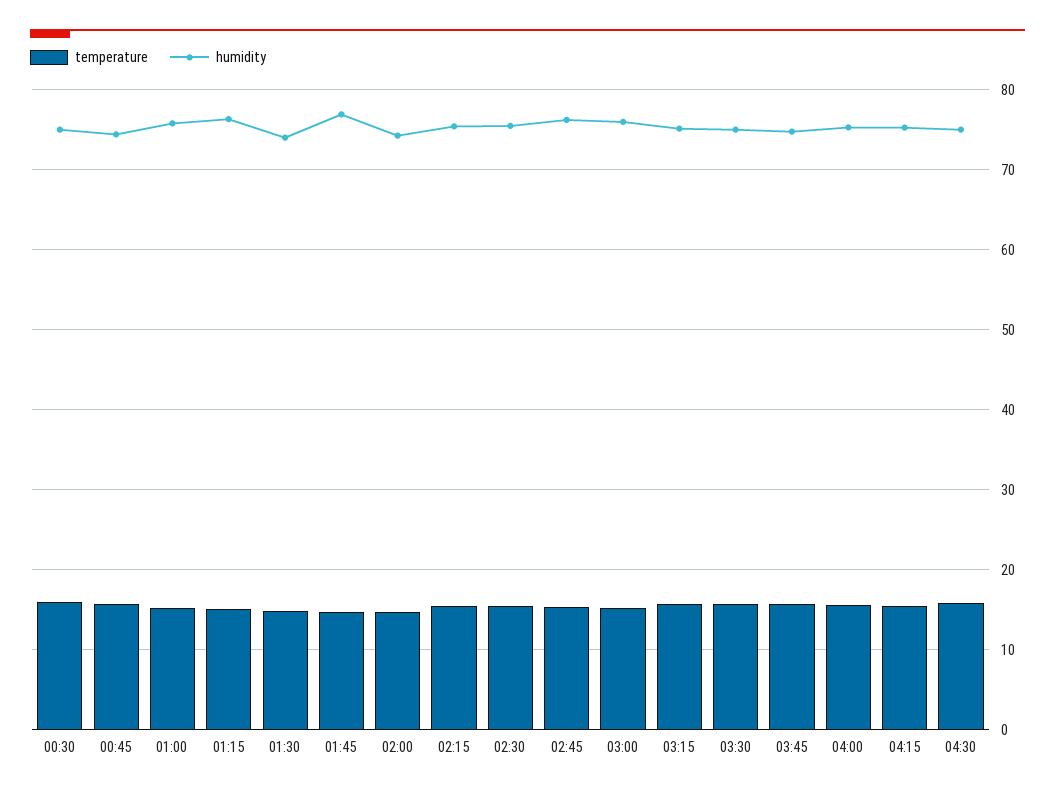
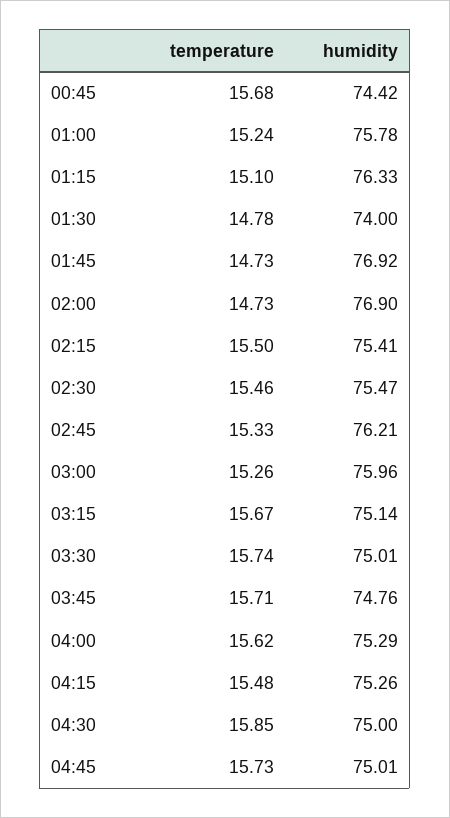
temperature, 00:30: 16 -> none
humidity, 00:30: 75 -> none
humidity, 02:00: 74 -> 76.9
temperature, 04:45: none -> 15.73
humidity, 04:45: none -> 75.01

